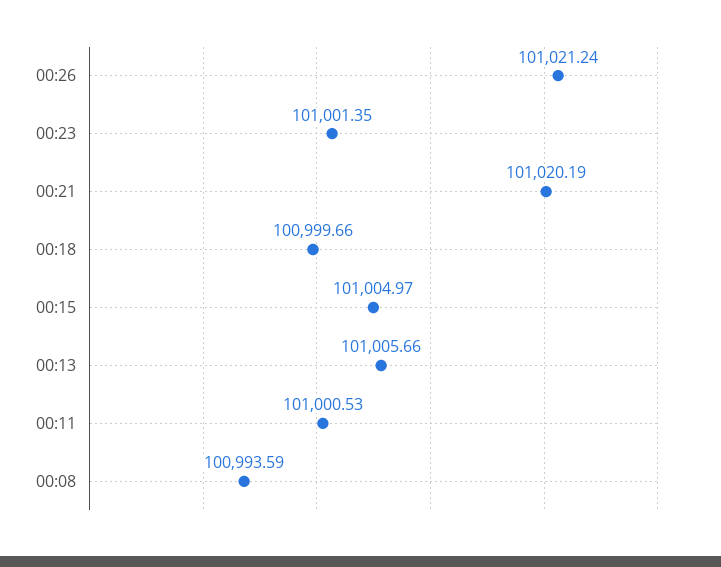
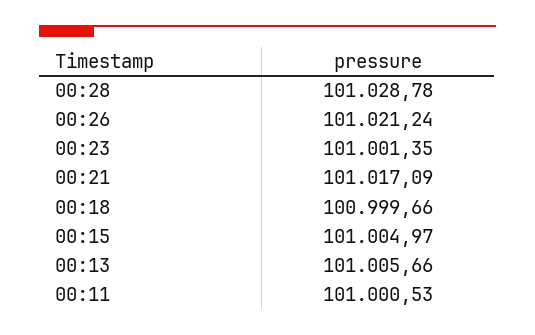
00:21: 101020.19 -> 101017.09
00:08: 100993.59 -> none
00:28: none -> 101028.78

